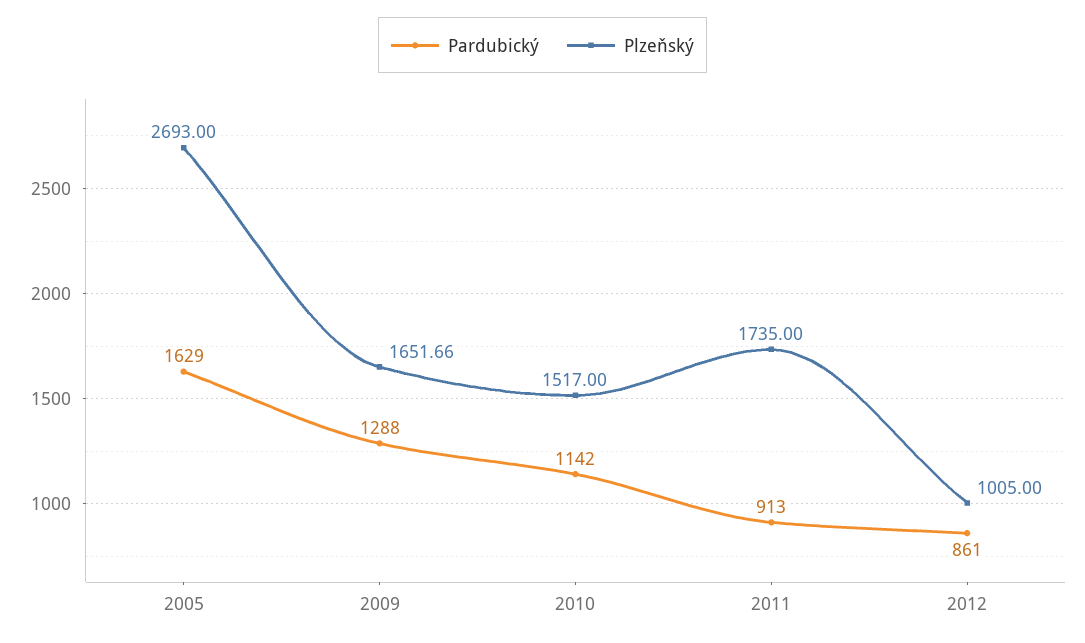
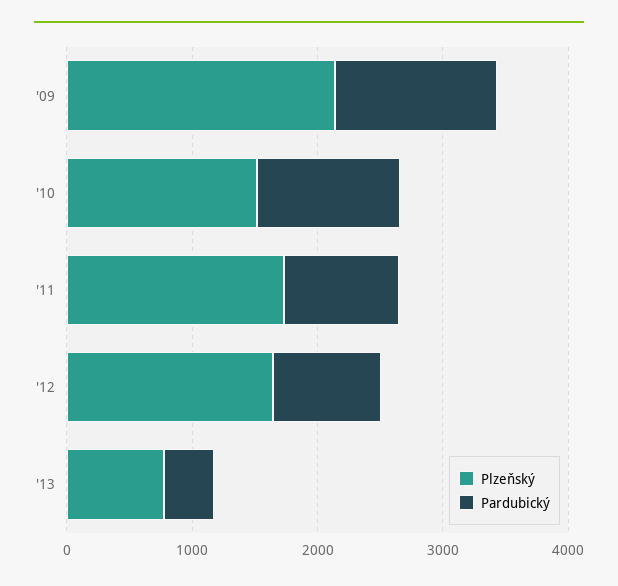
Pardubický, 2005: 1629 -> none
Plzeňský, 2005: 2693 -> none
Plzeňský, 2009: 1651.66 -> 2200
Plzeňský, 2012: 1005 -> 1600
Plzeňský, '13: none -> 800
Pardubický, '13: none -> 400

